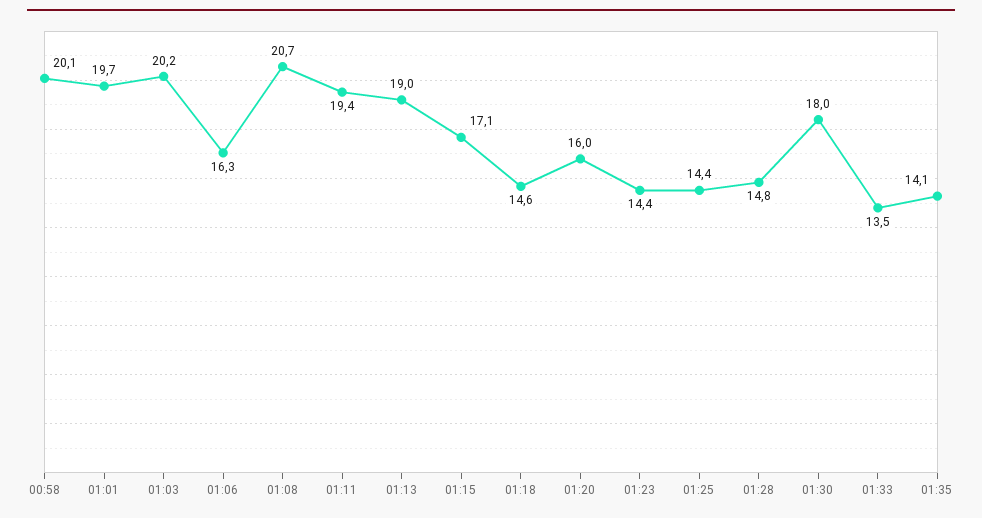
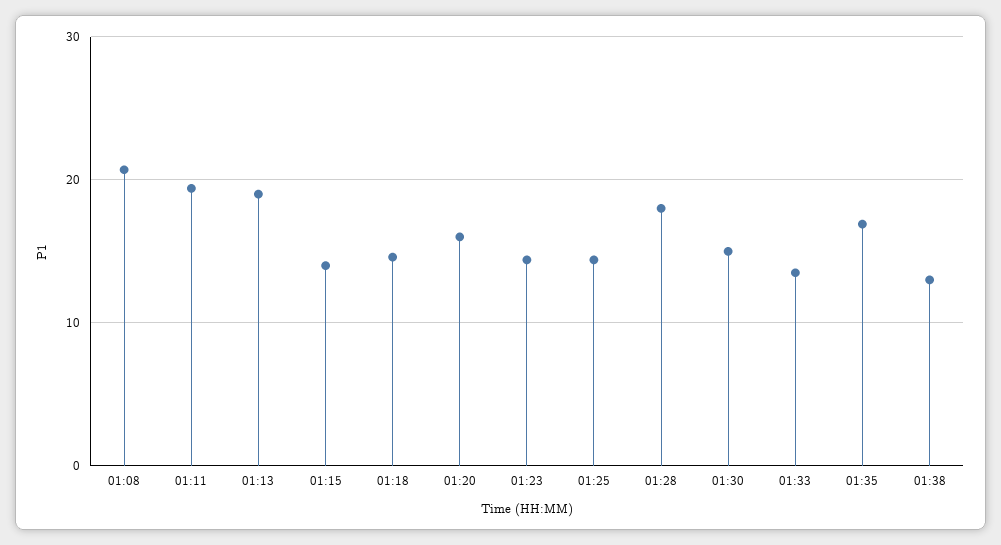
00:58: 20.1 -> none
01:01: 19.7 -> none
01:03: 20.2 -> none
01:06: 16.3 -> none
01:15: 17.1 -> 14
01:28: 14.8 -> 18
01:30: 18 -> 15
01:35: 14.1 -> 17
01:38: none -> 13

